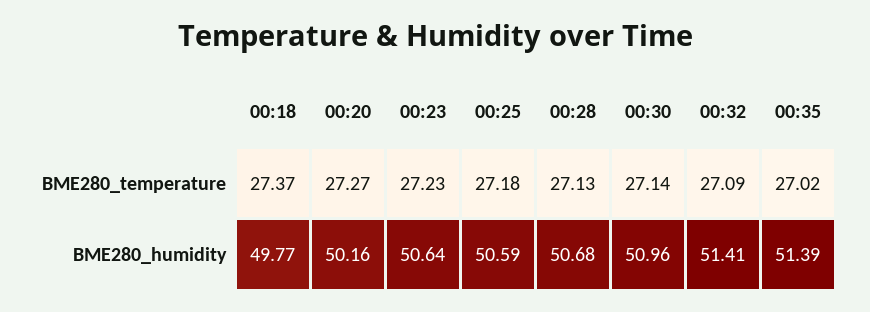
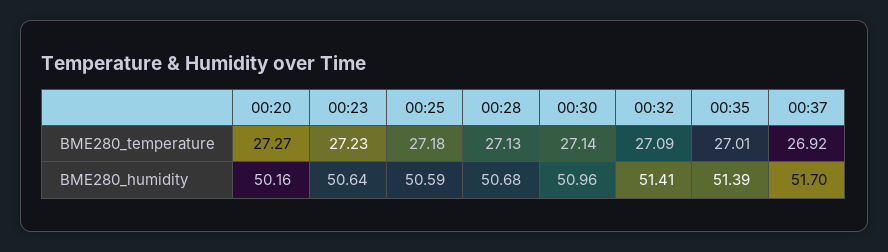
00:18, BME280_temperature: 27.37 -> none
00:35, BME280_temperature: 27.02 -> 27.01
00:18, BME280_humidity: 49.77 -> none
00:37, BME280_temperature: none -> 26.92
00:37, BME280_humidity: none -> 51.7

